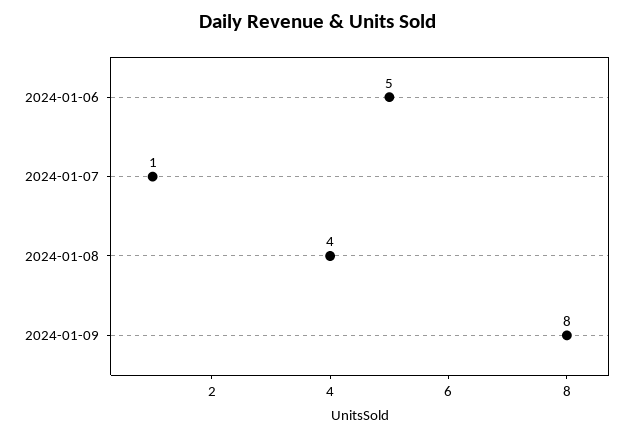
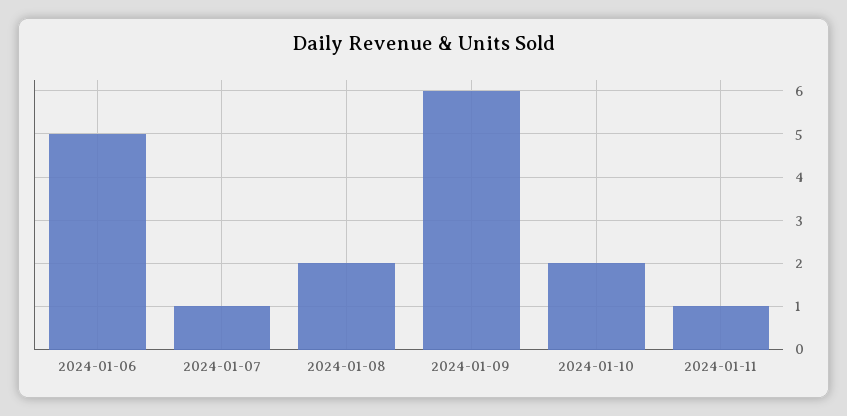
2024-01-08: 4 -> 2
2024-01-09: 8 -> 6
2024-01-10: none -> 2
2024-01-11: none -> 1

